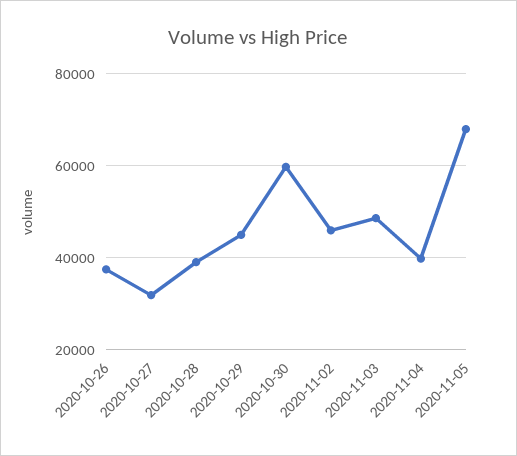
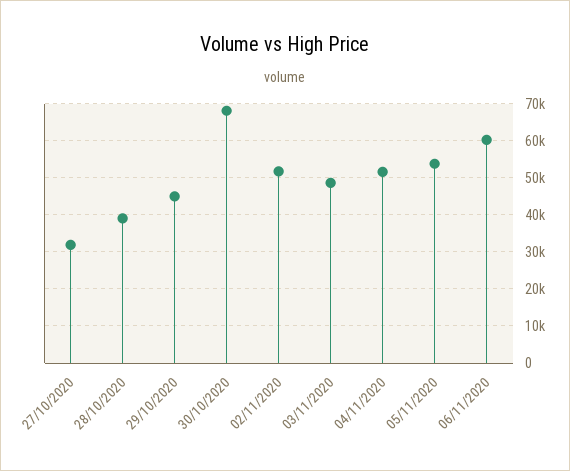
2020-10-26: 38000 -> none
2020-10-30: 60000 -> 68000
2020-11-02: 46000 -> 52000
2020-11-04: 40000 -> 52000
2020-11-05: 68000 -> 54000
06/11/2020: none -> 60000

